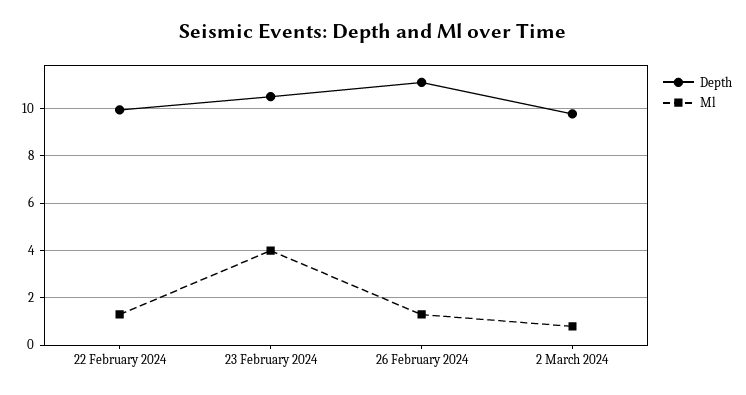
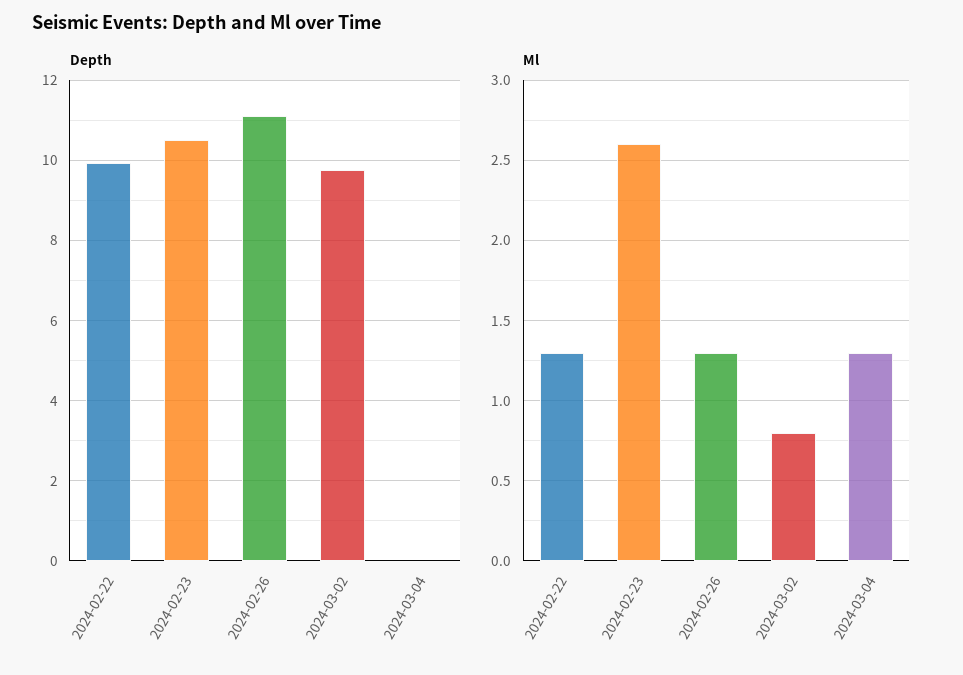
Ml, 23 February 2024: 4 -> 2.6
Depth, 2024-03-04: none -> 0
Ml, 2024-03-04: none -> 1.3

